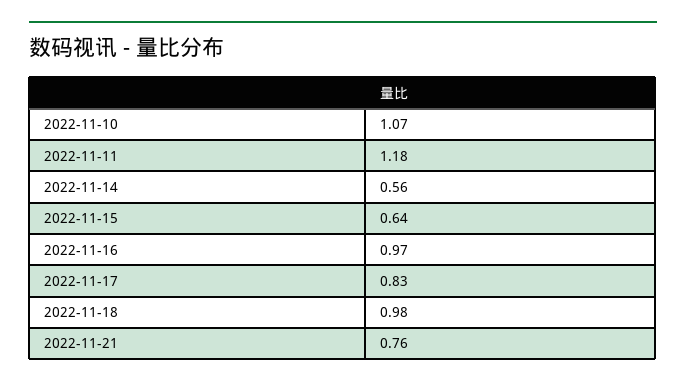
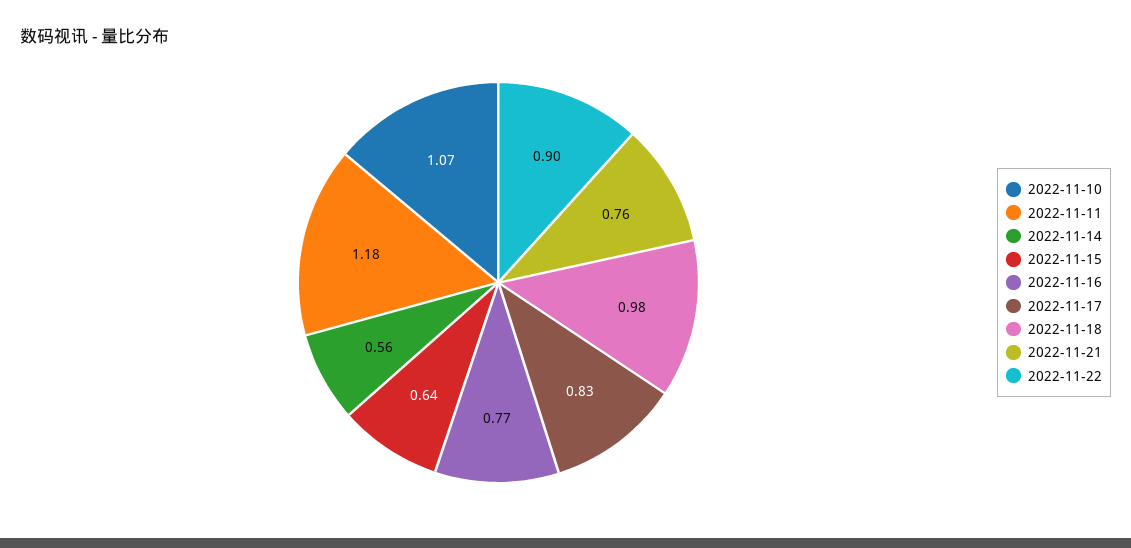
2022-11-16: 0.97 -> 0.77
2022-11-22: none -> 0.9

